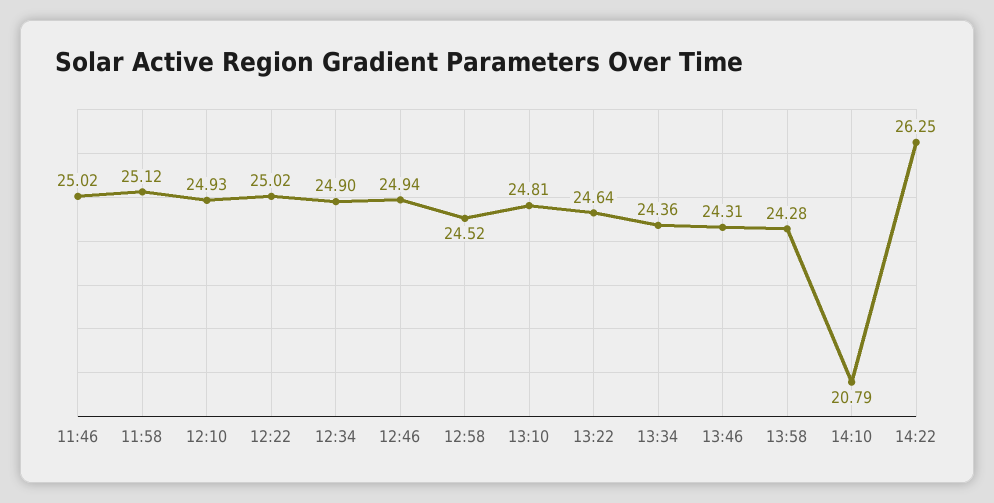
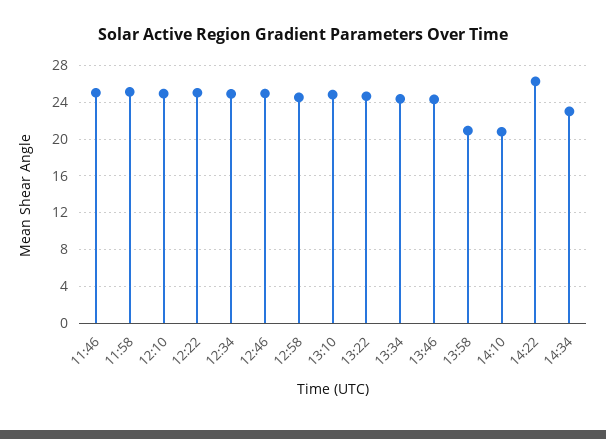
13:58: 24.28 -> 21
14:34: none -> 23

